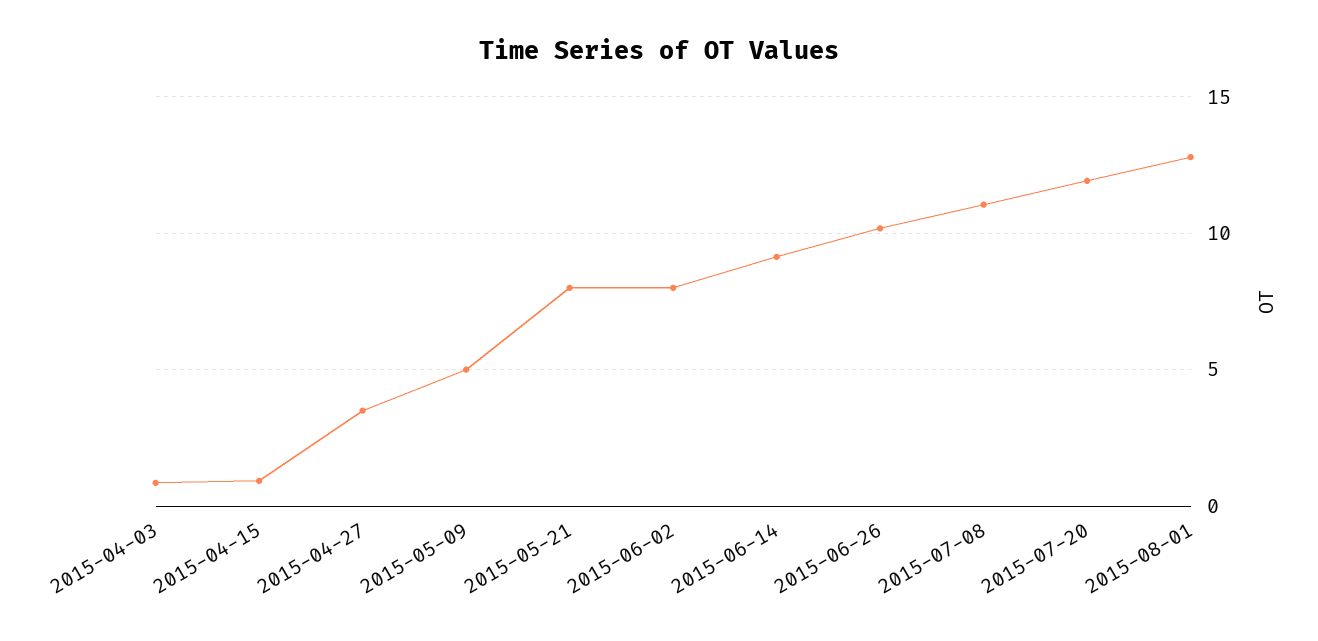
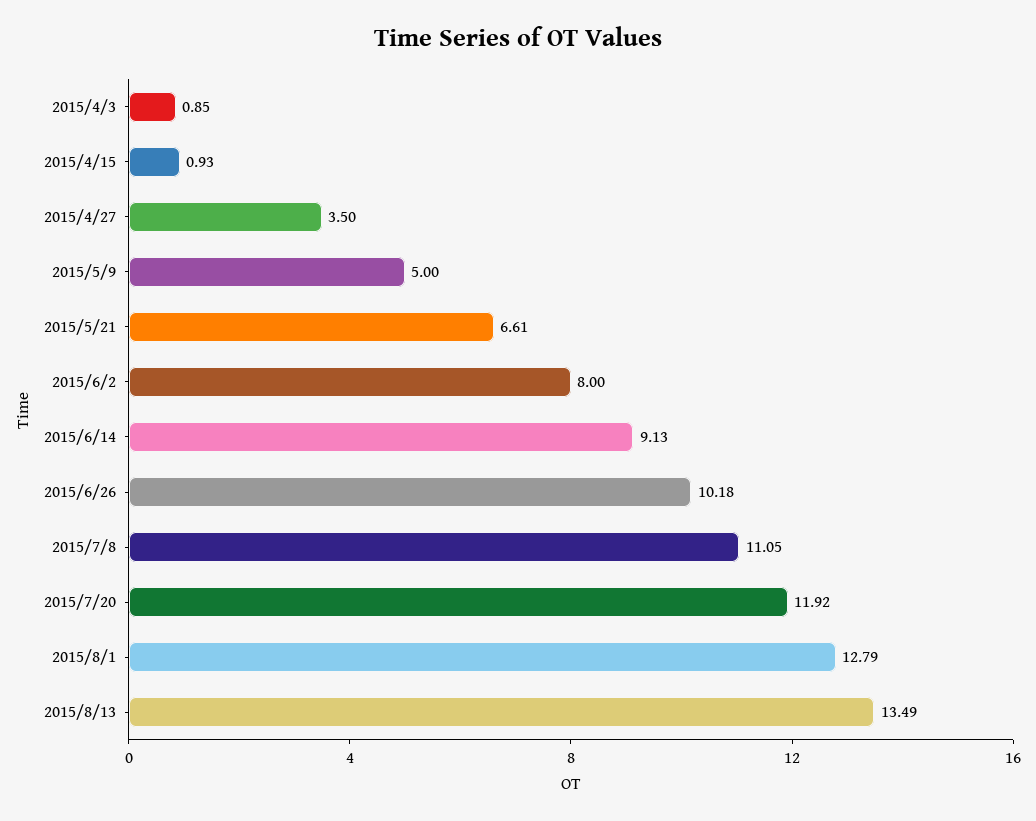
2015-05-21: 8 -> 6.61
2015/8/13: none -> 13.49

